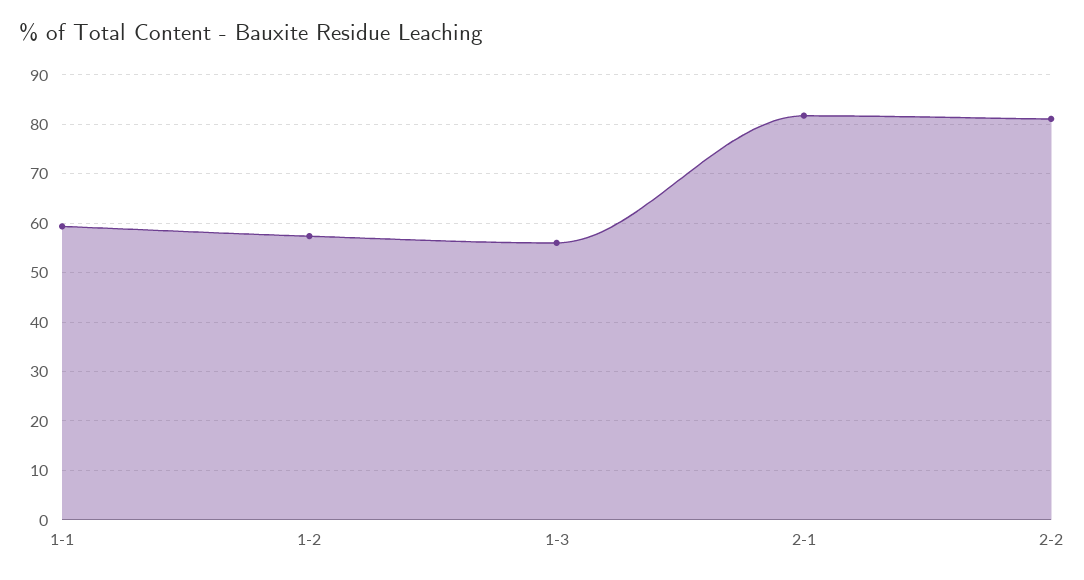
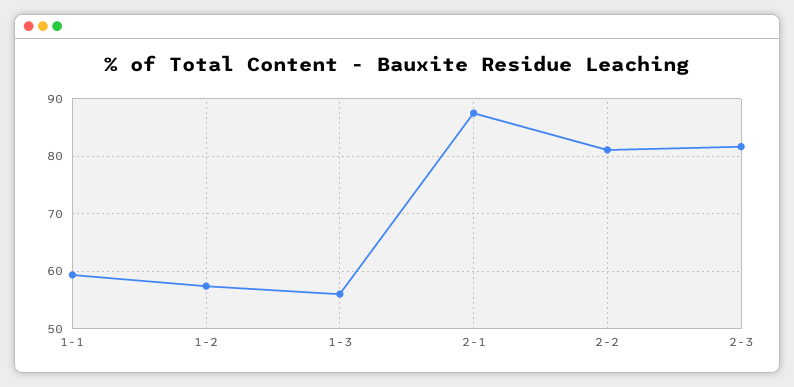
2-1: 82 -> 88
2-3: none -> 82

